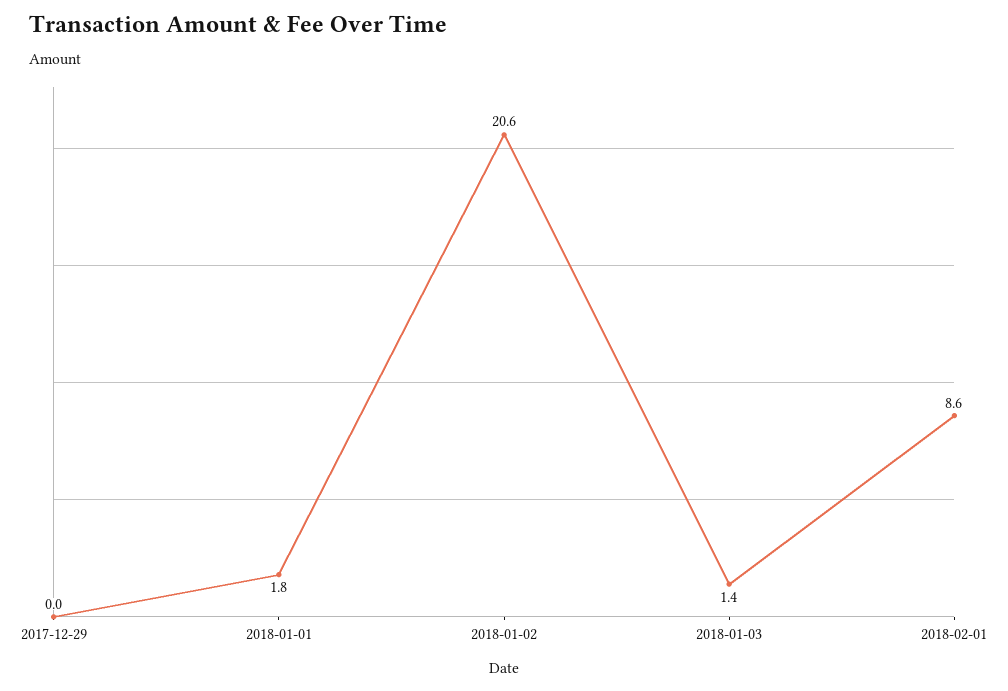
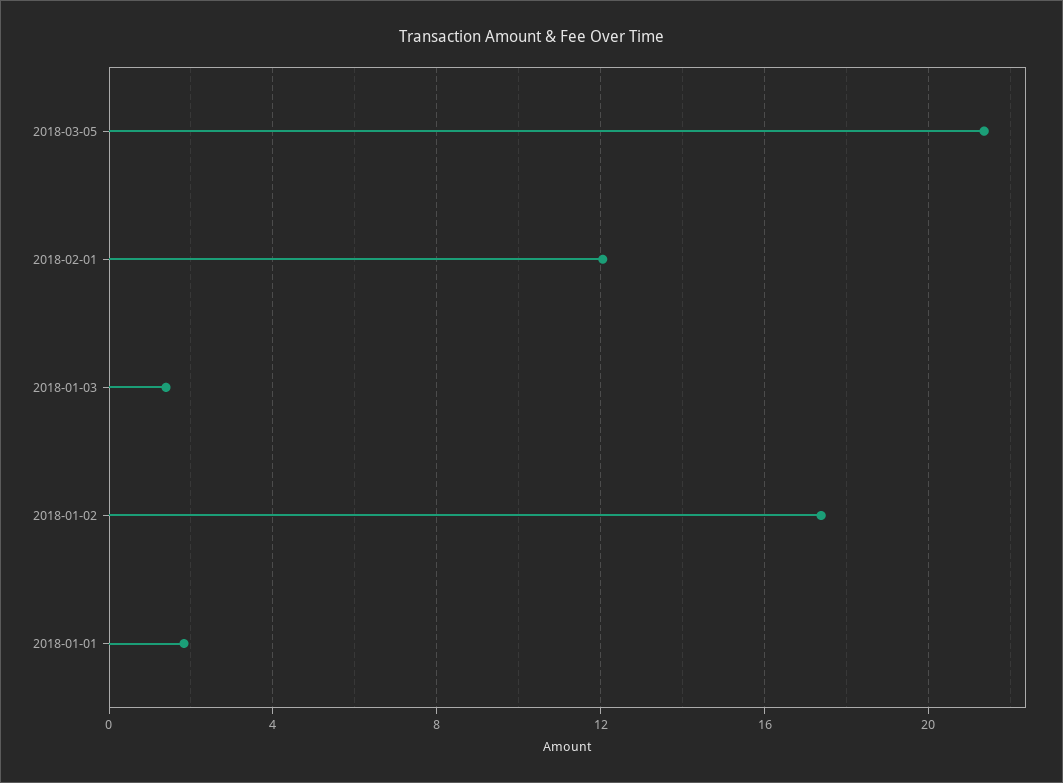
2017-12-29: 0 -> none
2018-01-02: 20.6 -> 17.5
2018-02-01: 8.6 -> 12
2018-03-05: none -> 21.5

